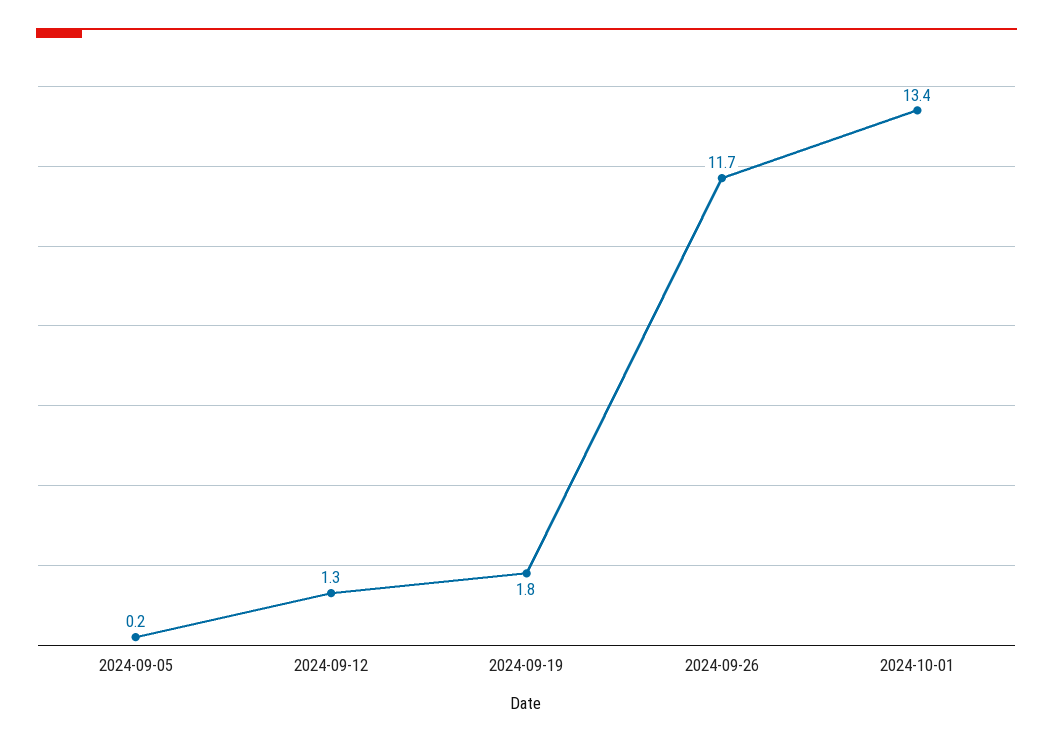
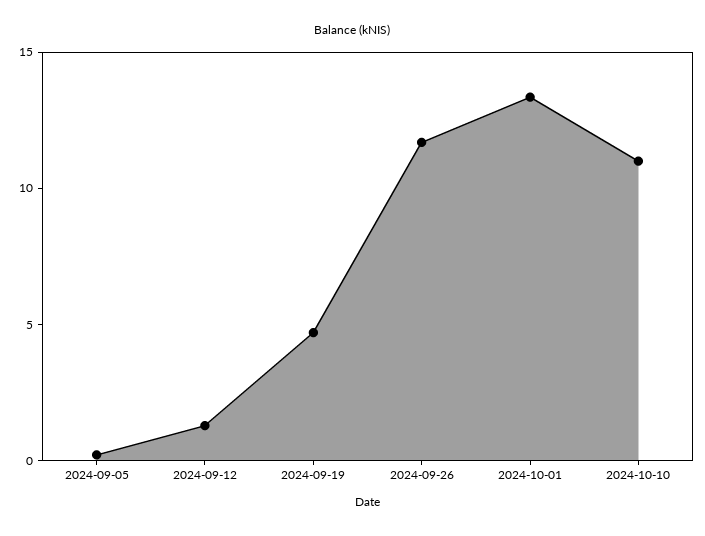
2024-09-19: 1.8 -> 5
2024-10-10: none -> 11

